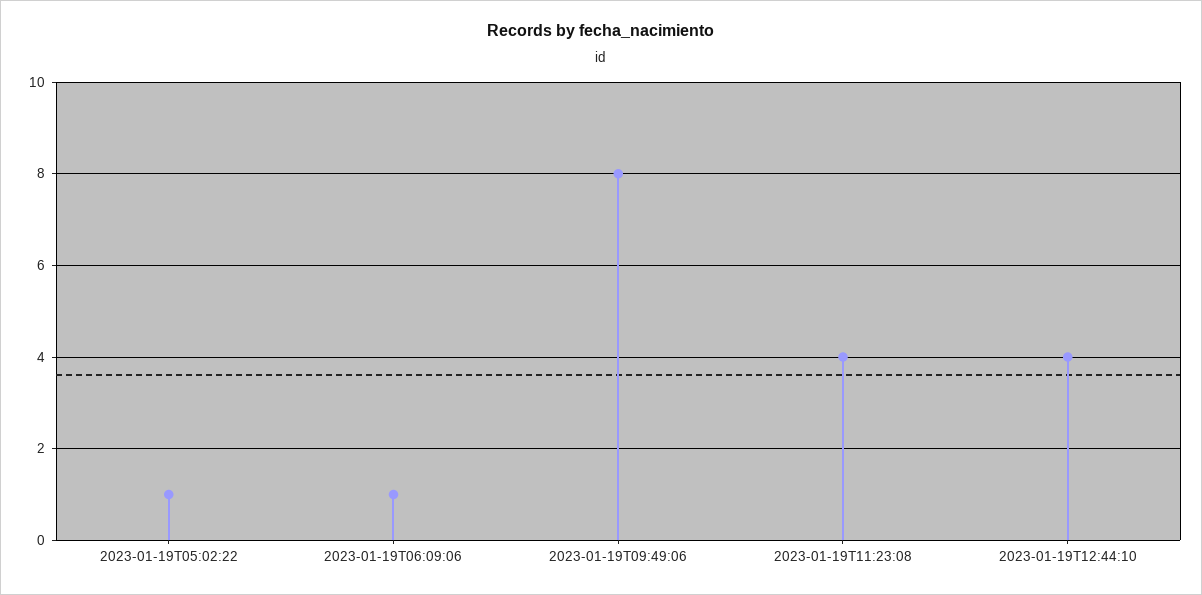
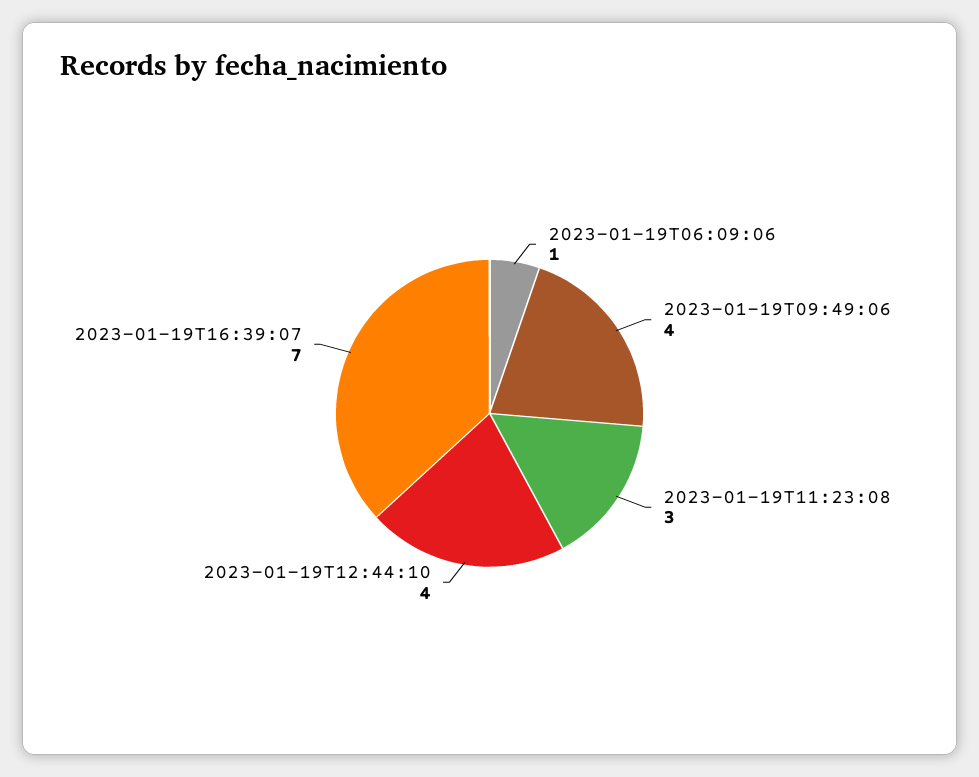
2023-01-19T05:02:22: 1 -> none
2023-01-19T09:49:06: 8 -> 4
2023-01-19T11:23:08: 4 -> 3
2023-01-19T16:39:07: none -> 7

